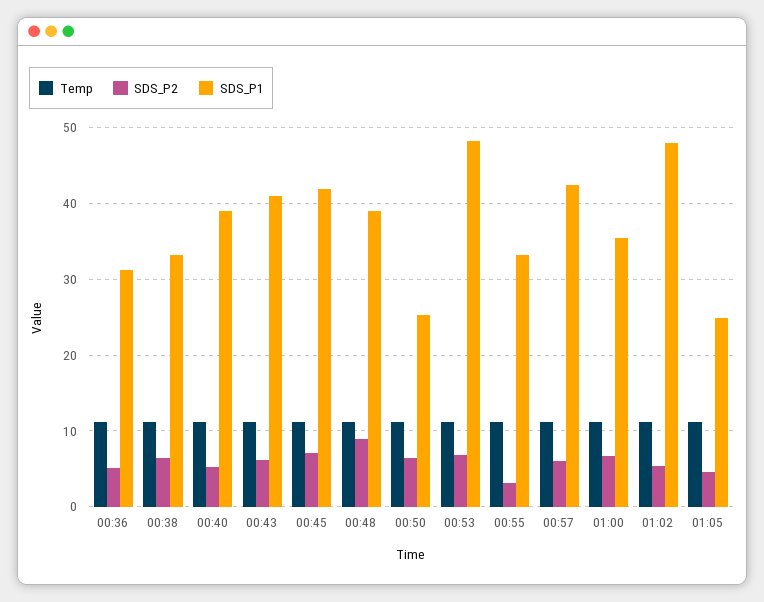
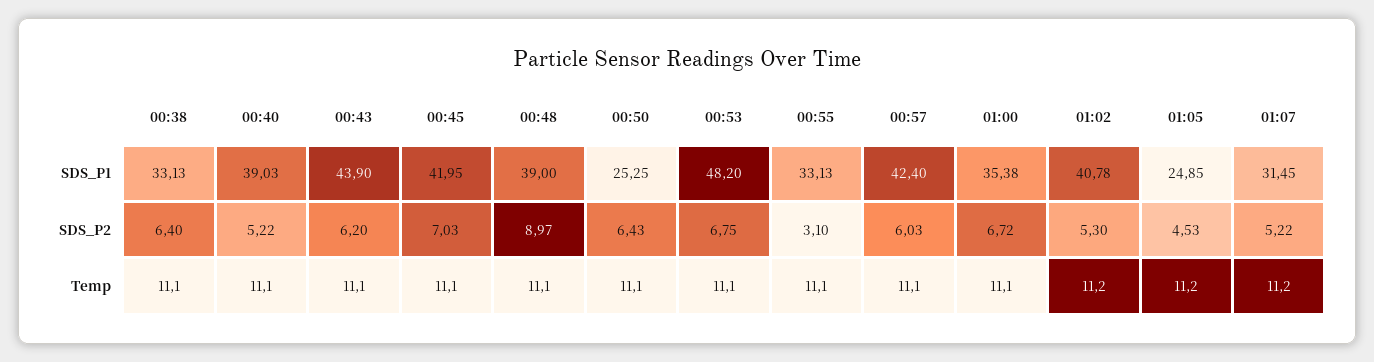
Temp, 00:36: 11 -> none
SDS_P2, 00:36: 5 -> none
SDS_P1, 00:36: 31 -> none
SDS_P1, 00:43: 41 -> 43.9
SDS_P1, 01:02: 48 -> 40.78
SDS_P1, 01:07: none -> 31.45
SDS_P2, 01:07: none -> 5.22
Temp, 01:07: none -> 11.2

